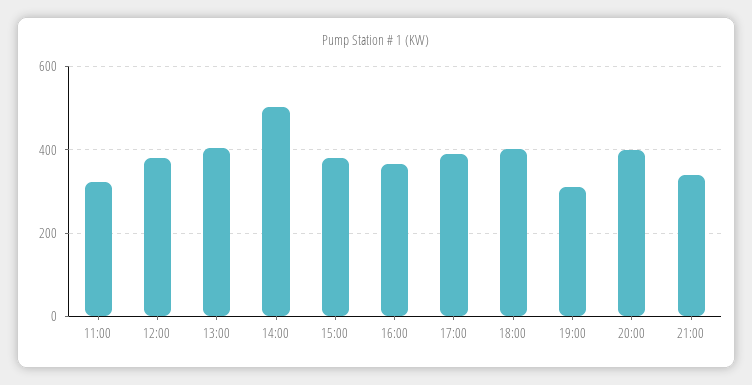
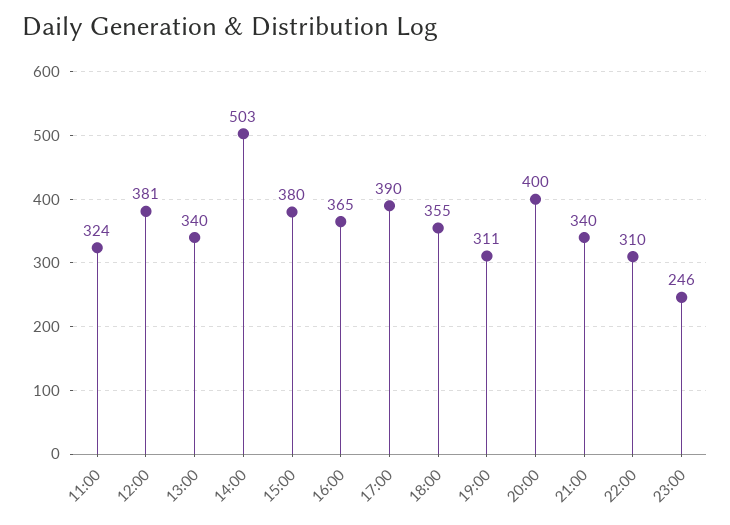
13:00: 400 -> 340
18:00: 400 -> 355
22:00: none -> 310
23:00: none -> 246

